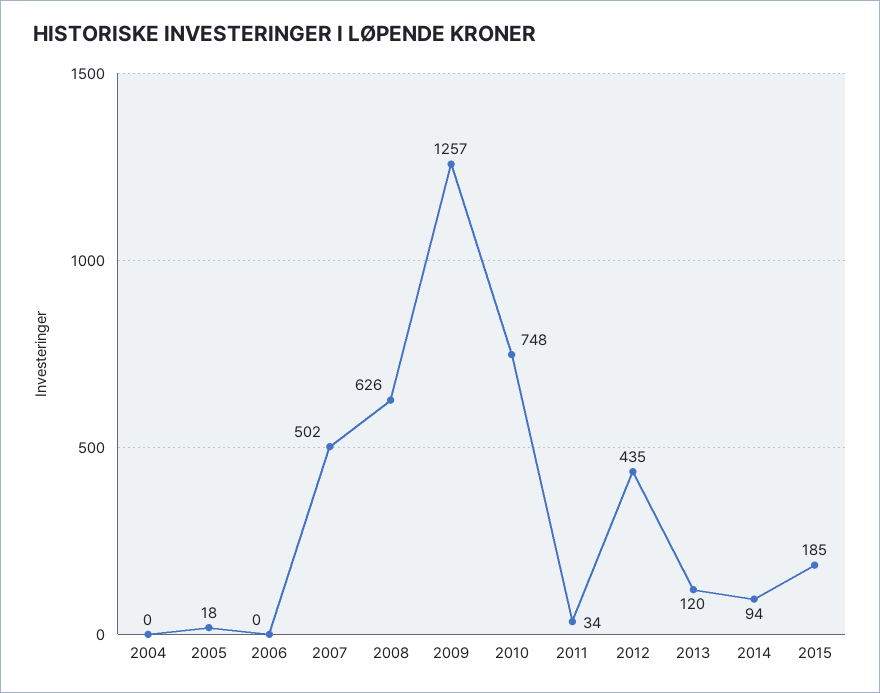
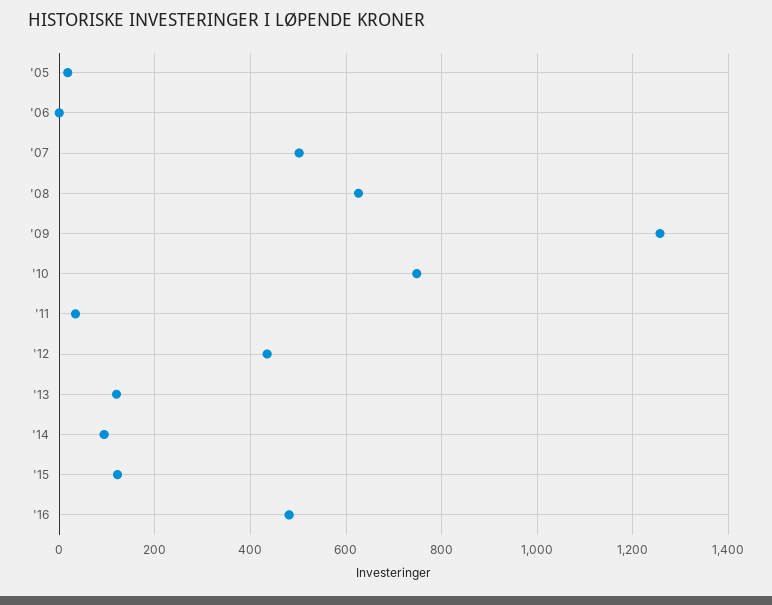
2004: 0 -> none
2015: 185 -> 120
'16: none -> 480

